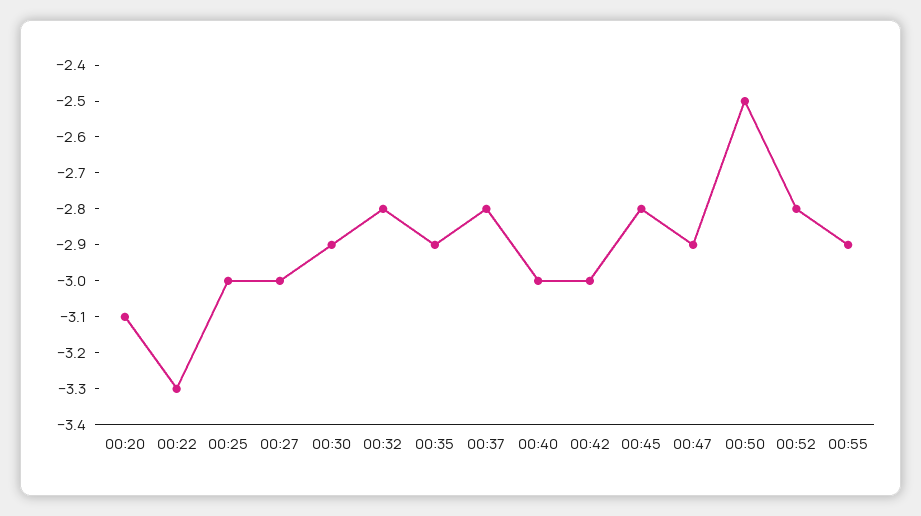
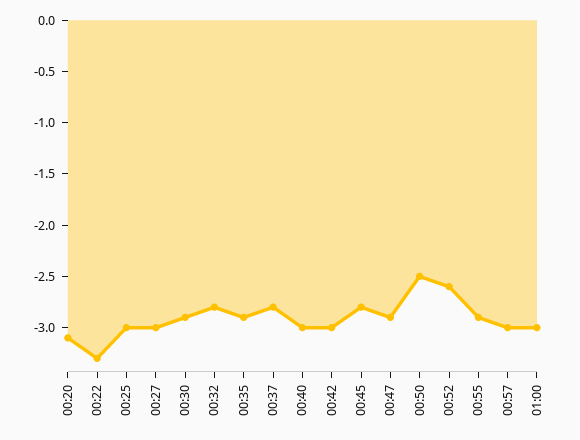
00:52: -2.8 -> -2.6
00:57: none -> -3
01:00: none -> -3

